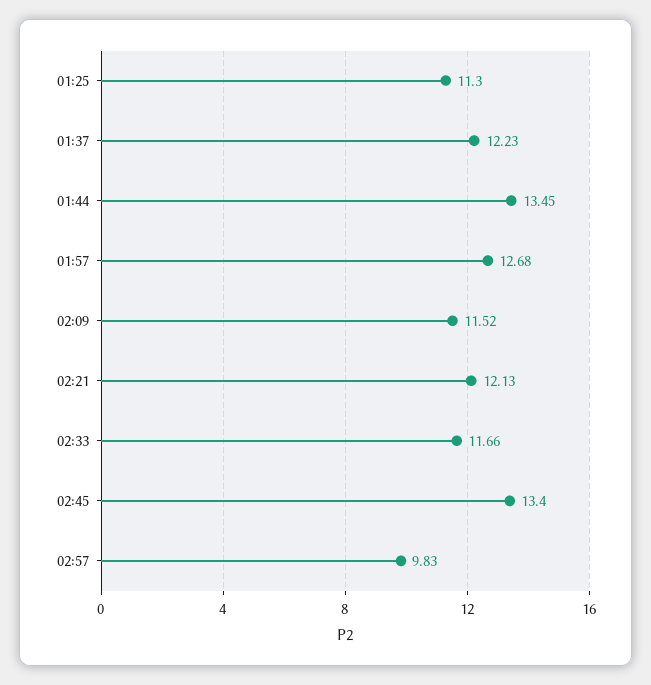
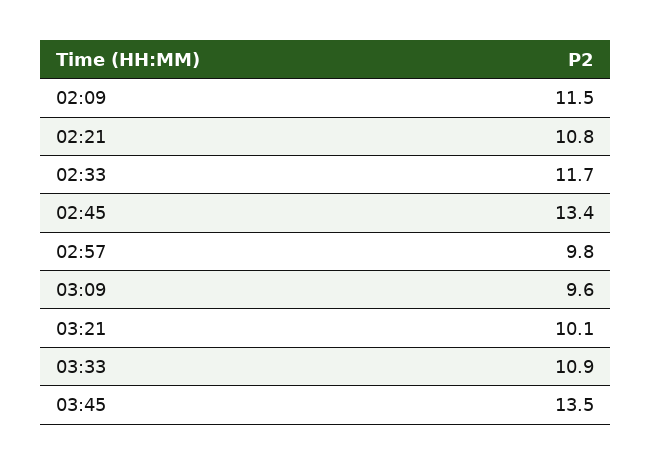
01:25: 11.3 -> none
01:37: 12.23 -> none
01:44: 13.45 -> none
01:57: 12.68 -> none
02:21: 12.13 -> 10.8
03:09: none -> 9.6
03:21: none -> 10.1
03:33: none -> 10.9
03:45: none -> 13.5

